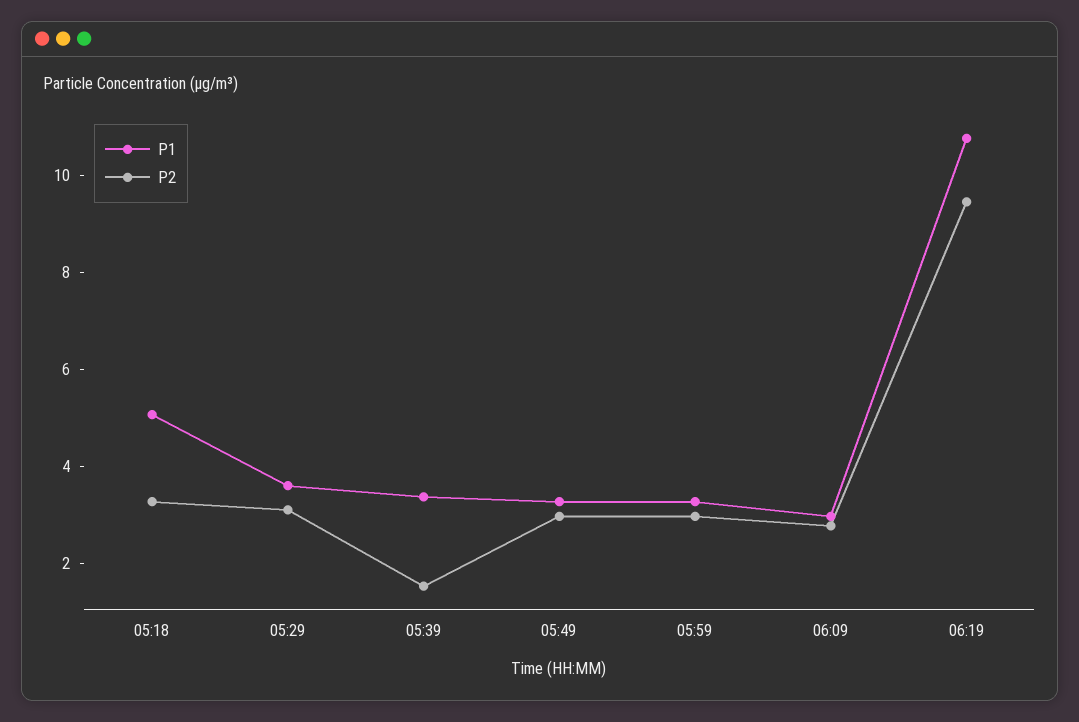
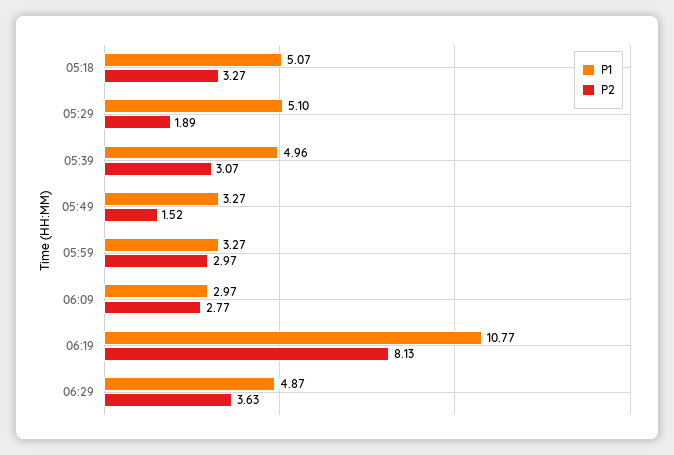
P1, 05:29: 3.5 -> 5.1
P2, 05:29: 3 -> 1.89
P1, 05:39: 3.5 -> 4.96
P2, 05:39: 1.5 -> 3.07
P2, 05:49: 3 -> 1.52
P2, 06:19: 9.5 -> 8.13
P1, 06:29: none -> 4.87
P2, 06:29: none -> 3.63

